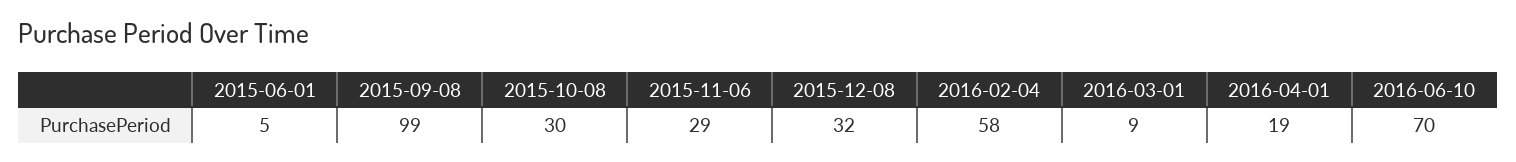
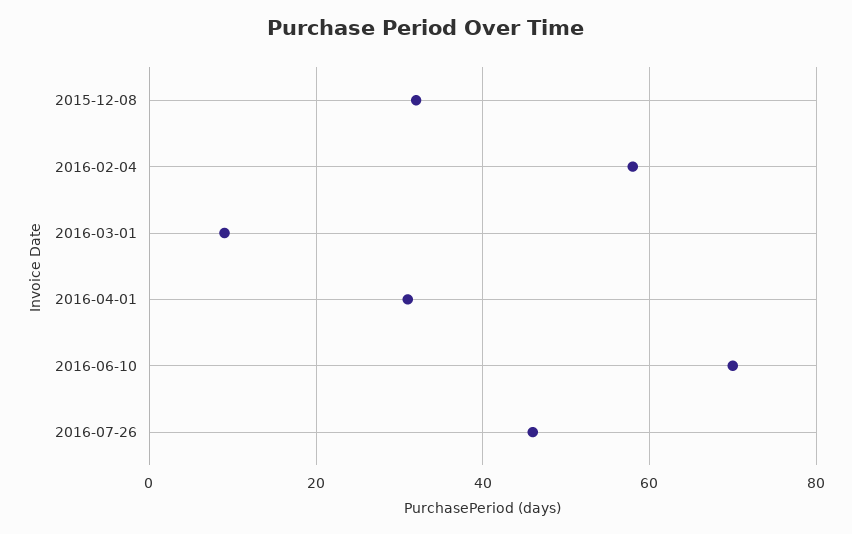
2015-06-01: 5 -> none
2015-09-08: 99 -> none
2015-10-08: 30 -> none
2015-11-06: 29 -> none
2016-04-01: 19 -> 30
2016-07-26: none -> 45

